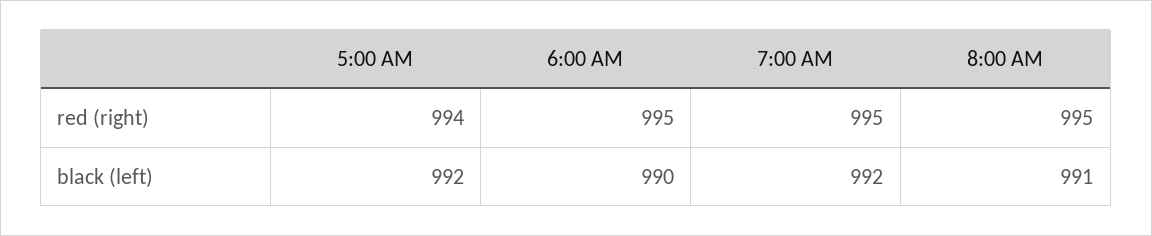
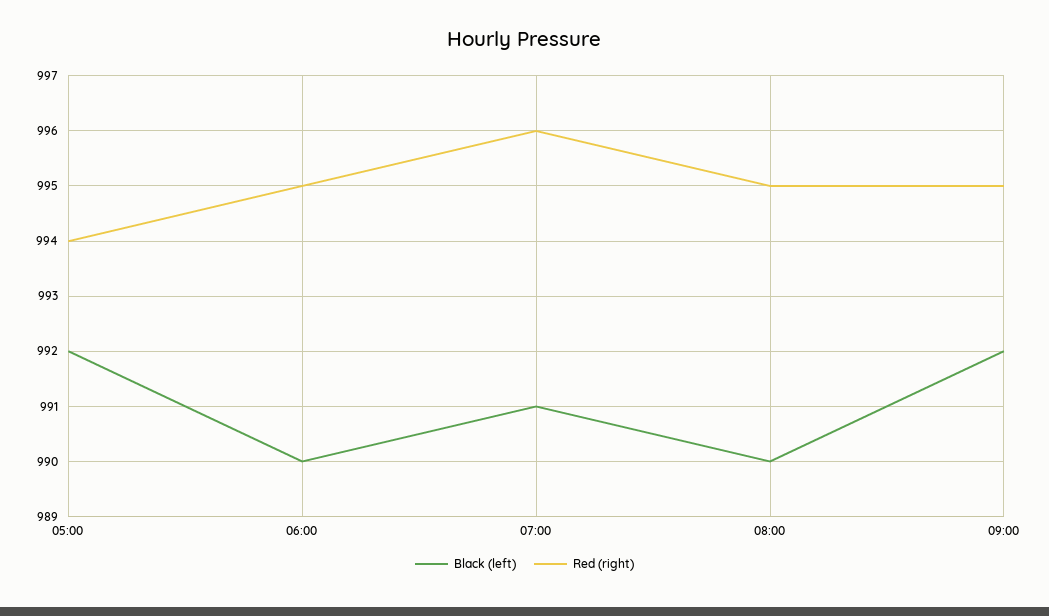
red (right), 7:00 AM: 995 -> 996
black (left), 7:00 AM: 992 -> 991
black (left), 8:00 AM: 991 -> 990
black (left), 09:00: none -> 992
red (right), 09:00: none -> 995

